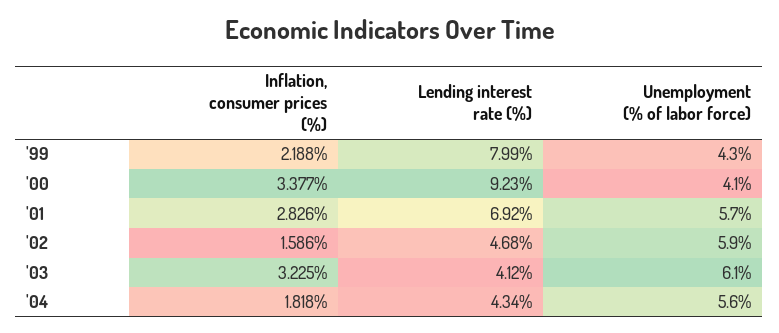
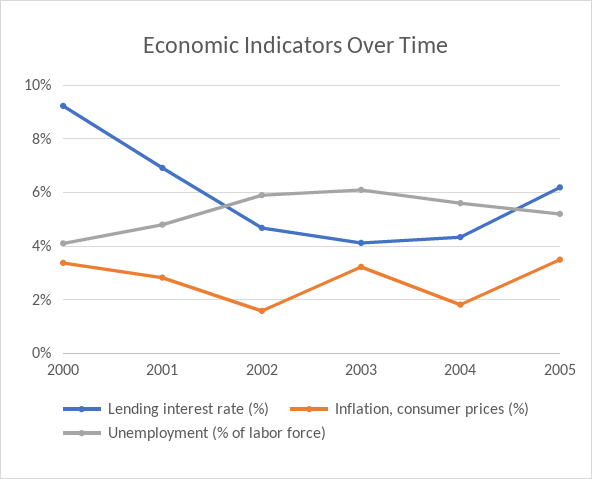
Inflation, consumer prices (%), '99: 2.188 -> none
Lending interest rate (%), '99: 7.99 -> none
Unemployment (% of labor force), '99: 4.3 -> none
Unemployment (% of labor force), '01: 5.7 -> 4.75
Lending interest rate (%), 2005: none -> 6.25
Inflation, consumer prices (%), 2005: none -> 3.5
Unemployment (% of labor force), 2005: none -> 5.25

